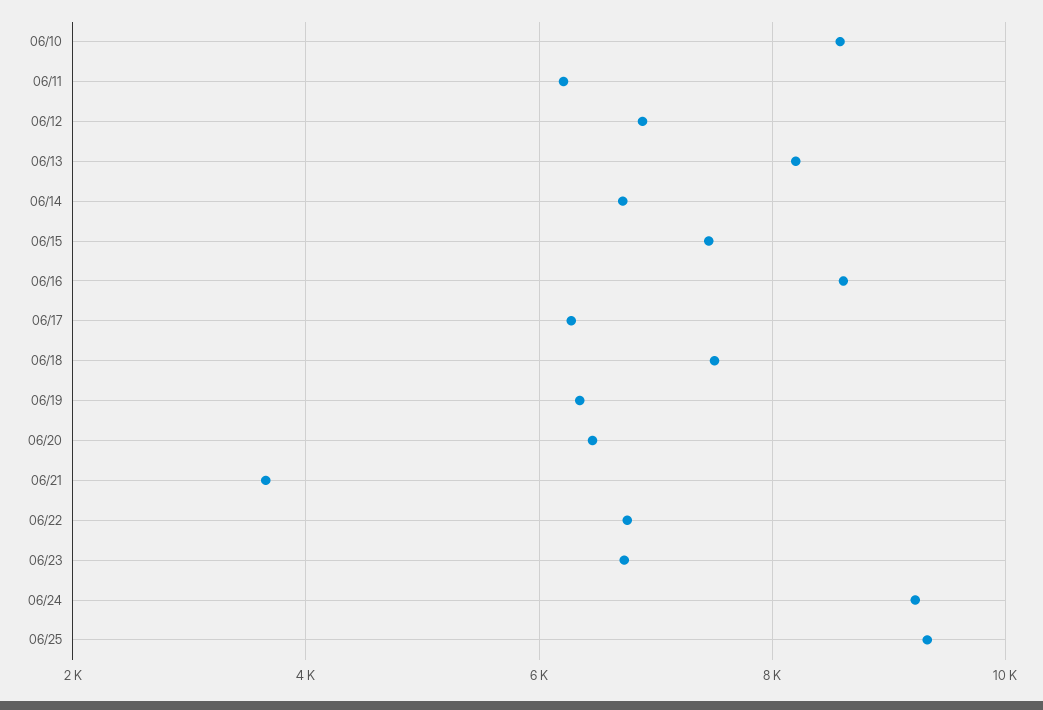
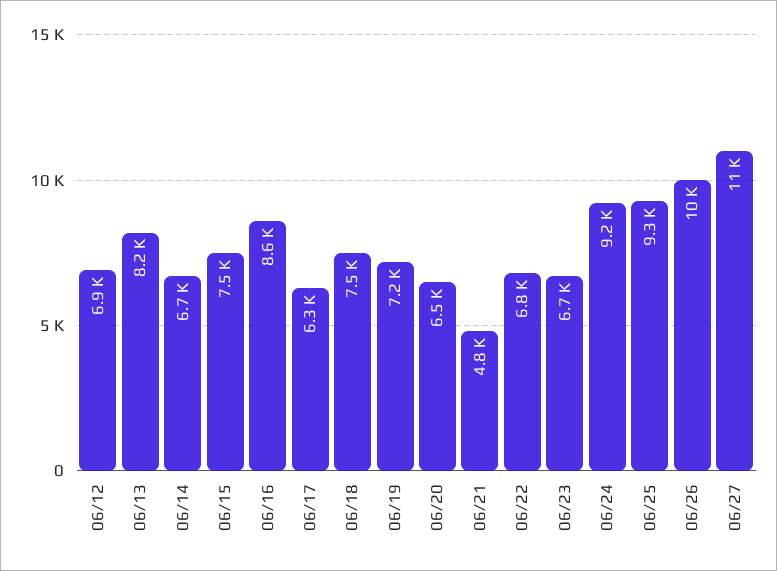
06/10: 8600 -> none
06/11: 6200 -> none
06/19: 6400 -> 7200
06/21: 3600 -> 4800
06/26: none -> 10000
06/27: none -> 11000

